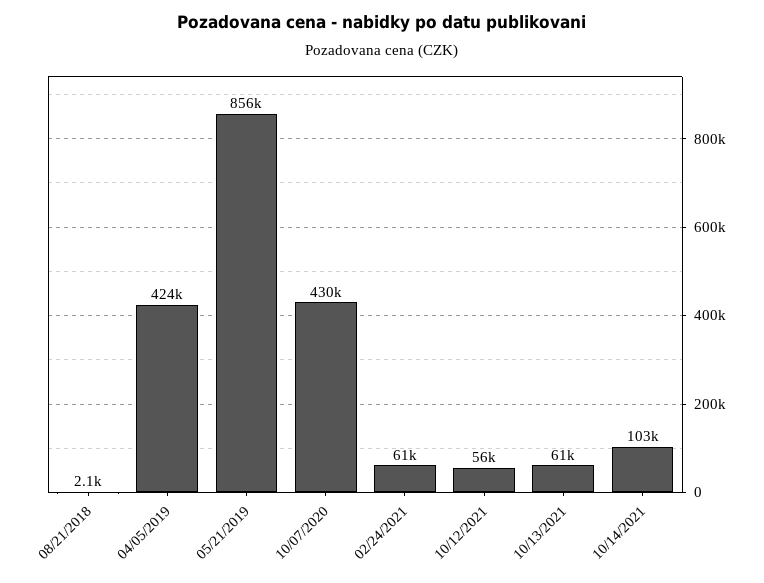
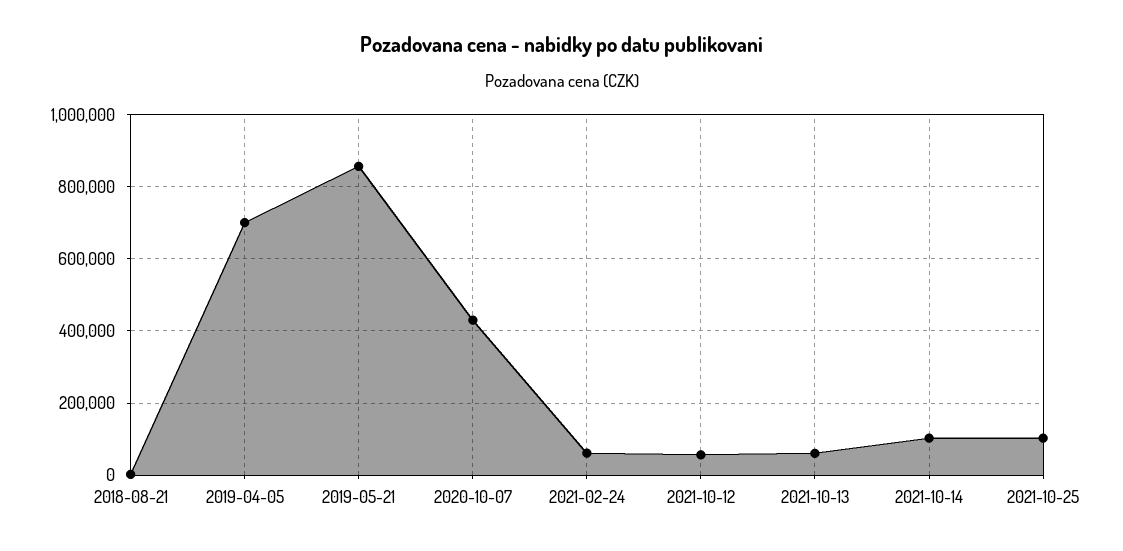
04/05/2019: 424000 -> 700000
2021-10-25: none -> 100000

